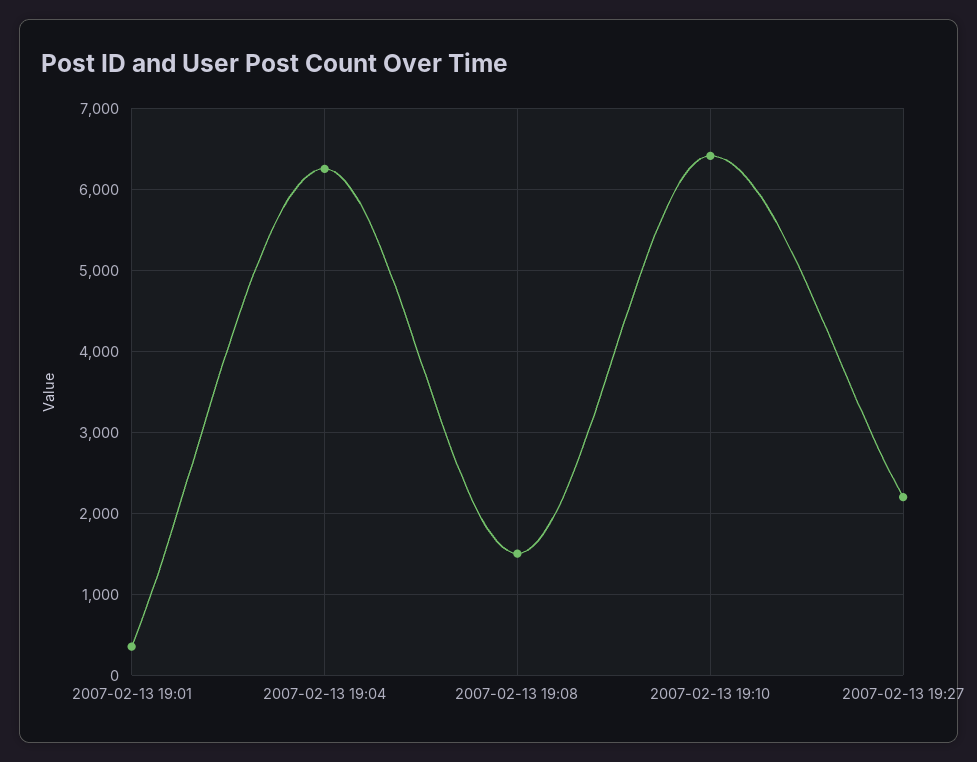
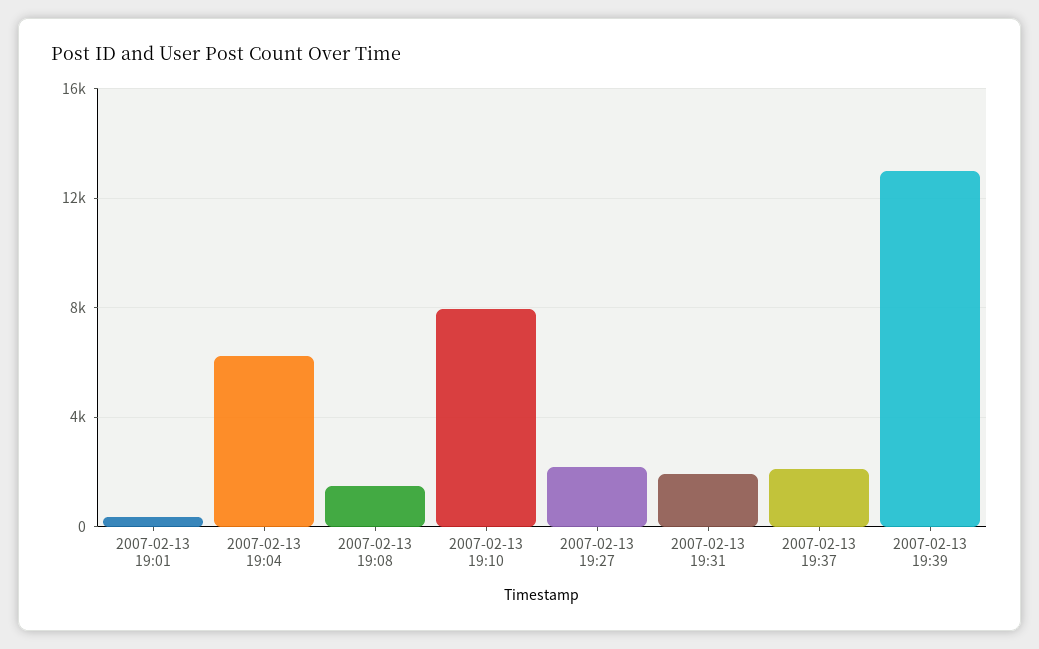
2007-02-13 19:10: 6400 -> 8000
2007-02-13 19:31: none -> 2000
2007-02-13 19:37: none -> 2000
2007-02-13 19:39: none -> 13000

